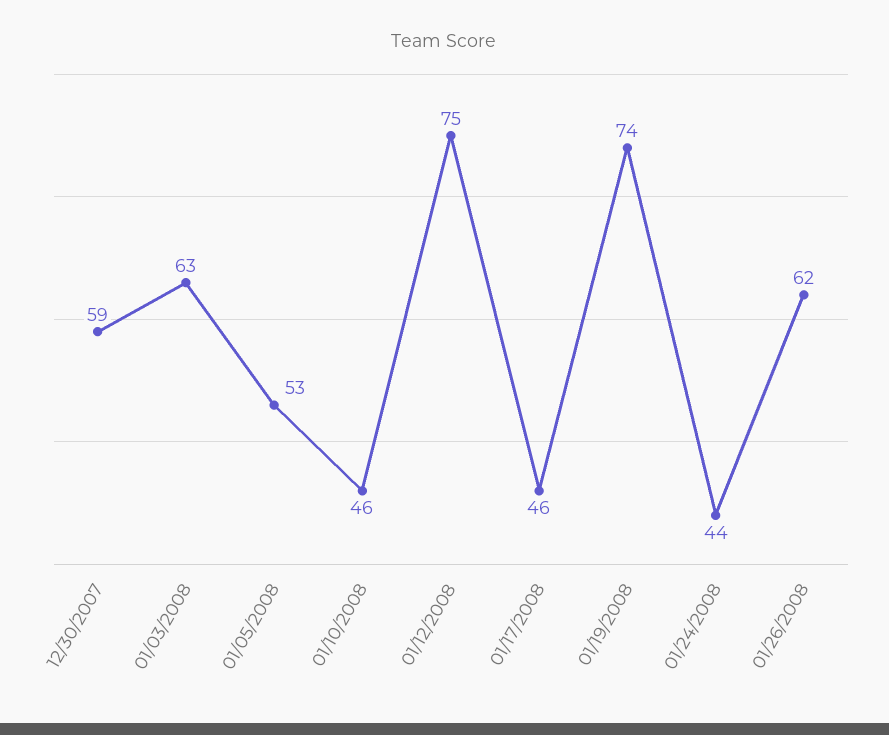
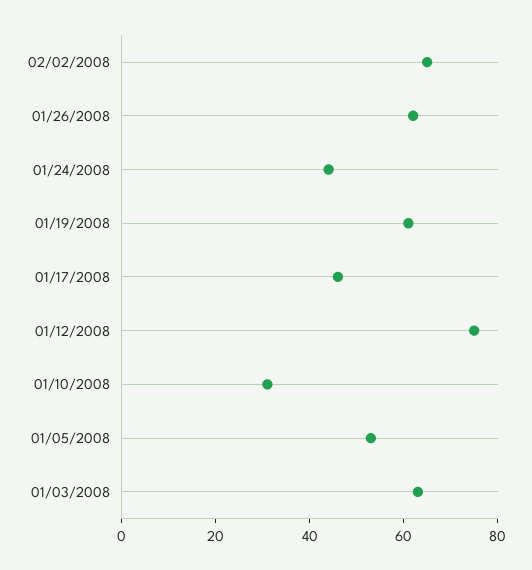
12/30/2007: 59 -> none
01/10/2008: 46 -> 30
01/19/2008: 74 -> 60
02/02/2008: none -> 65

